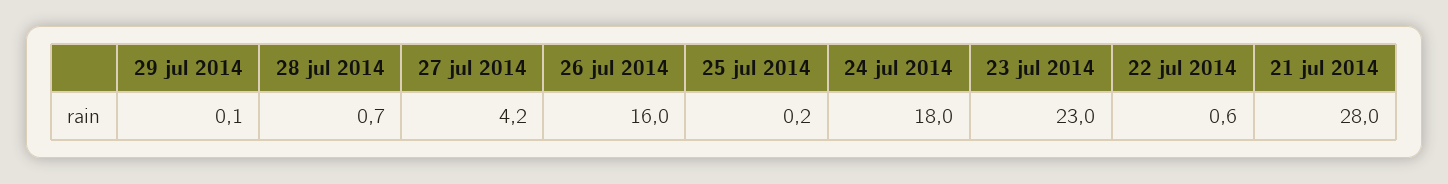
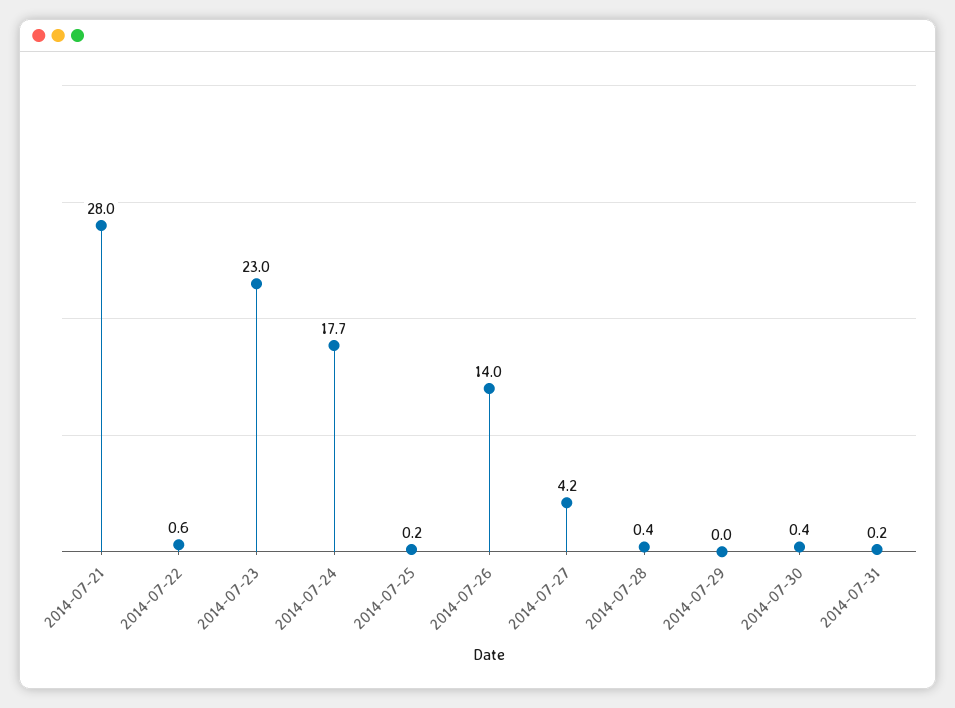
29 jul 2014: 0.1 -> 0
28 jul 2014: 0.7 -> 0.4
26 jul 2014: 16 -> 14
24 jul 2014: 18 -> 17.7
2014-07-30: none -> 0.4
2014-07-31: none -> 0.2

